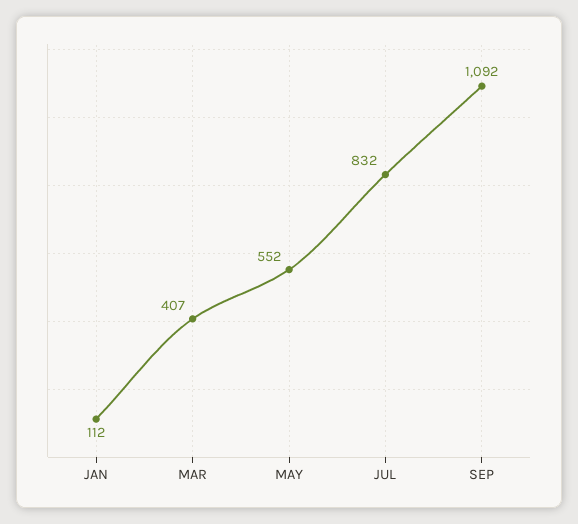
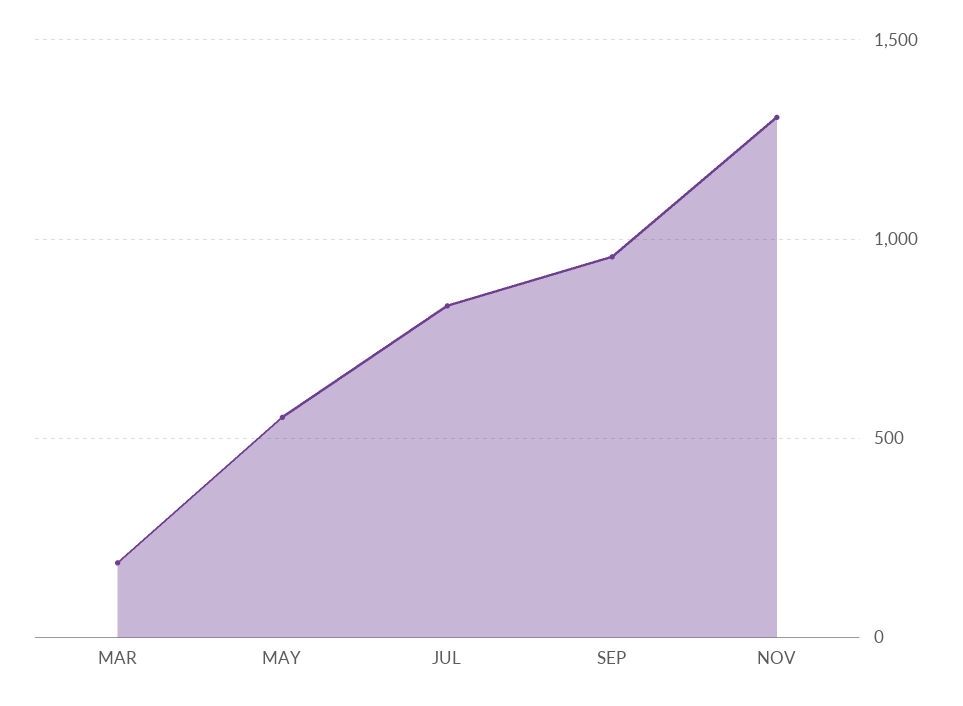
JAN: 112 -> none
MAR: 407 -> 200
SEP: 1092 -> 950
NOV: none -> 1300

